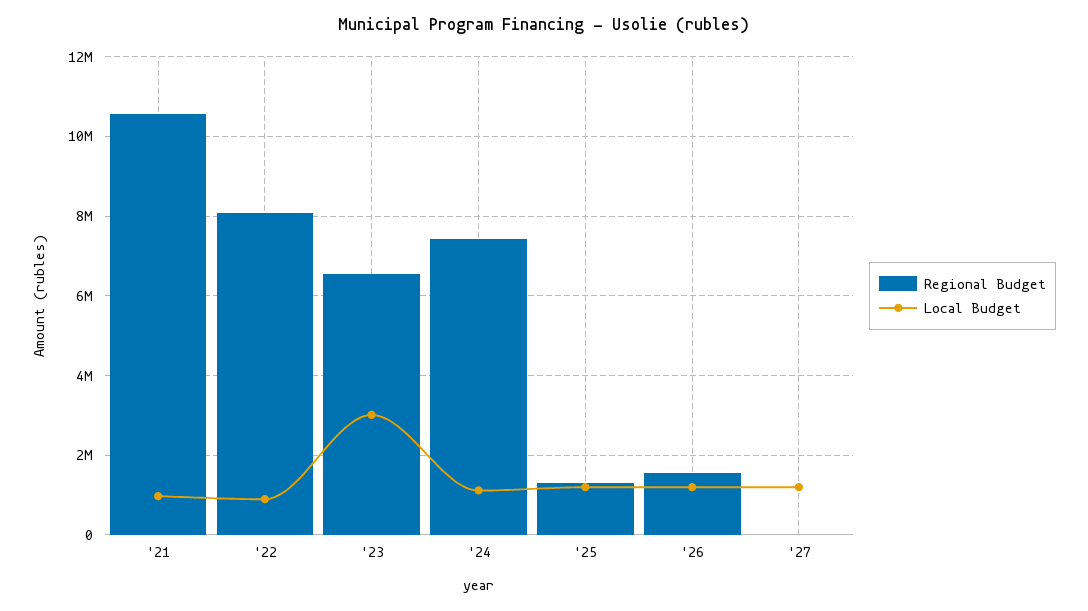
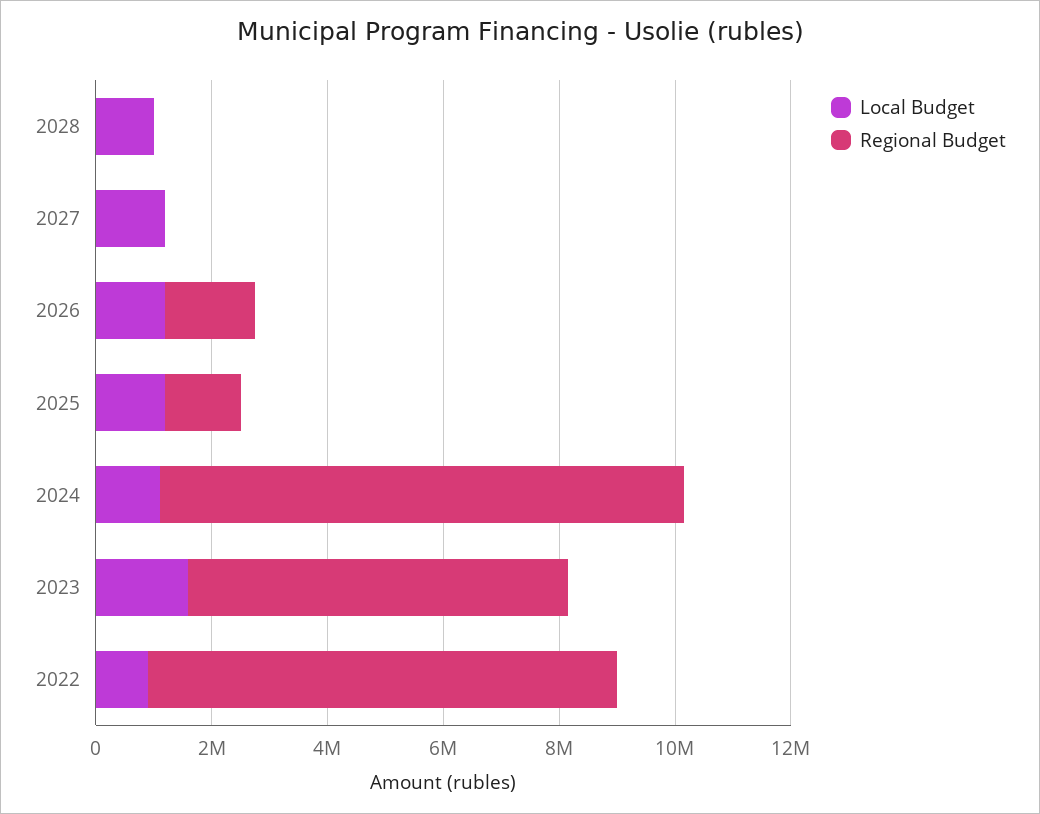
Regional Budget, '21: 10600000 -> none
Local Budget, '21: 1000000 -> none
Local Budget, '23: 3000000 -> 1500000
Regional Budget, '24: 7400000 -> 9000000
Local Budget, 2028: none -> 1000000
Regional Budget, 2028: none -> 0

